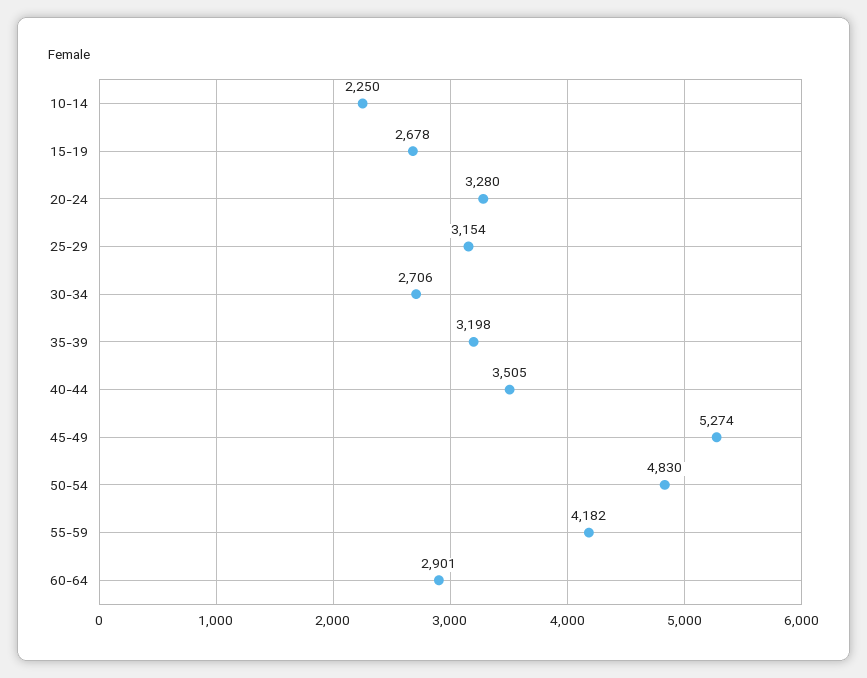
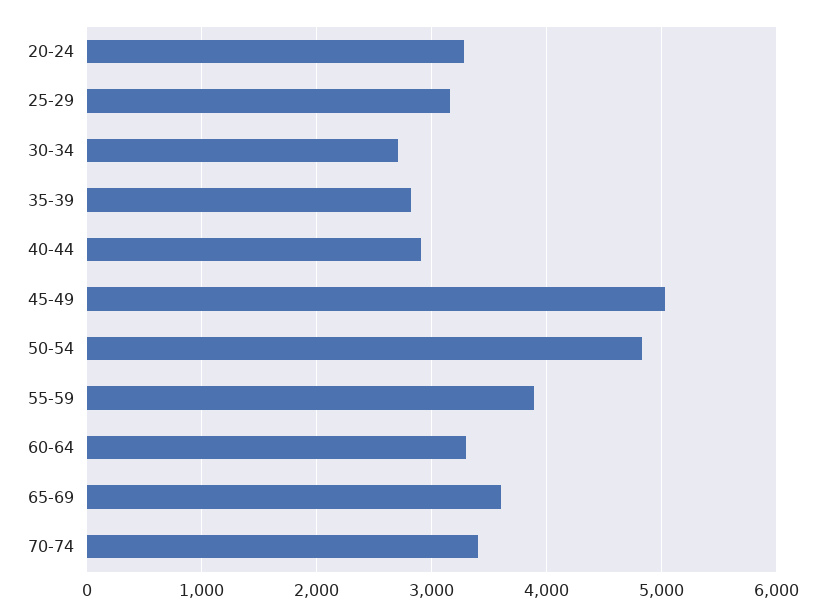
10-14: 2250 -> none
15-19: 2678 -> none
35-39: 3198 -> 2800
40-44: 3505 -> 2900
45-49: 5274 -> 5000
55-59: 4182 -> 3900
60-64: 2901 -> 3300
65-69: none -> 3600
70-74: none -> 3400

